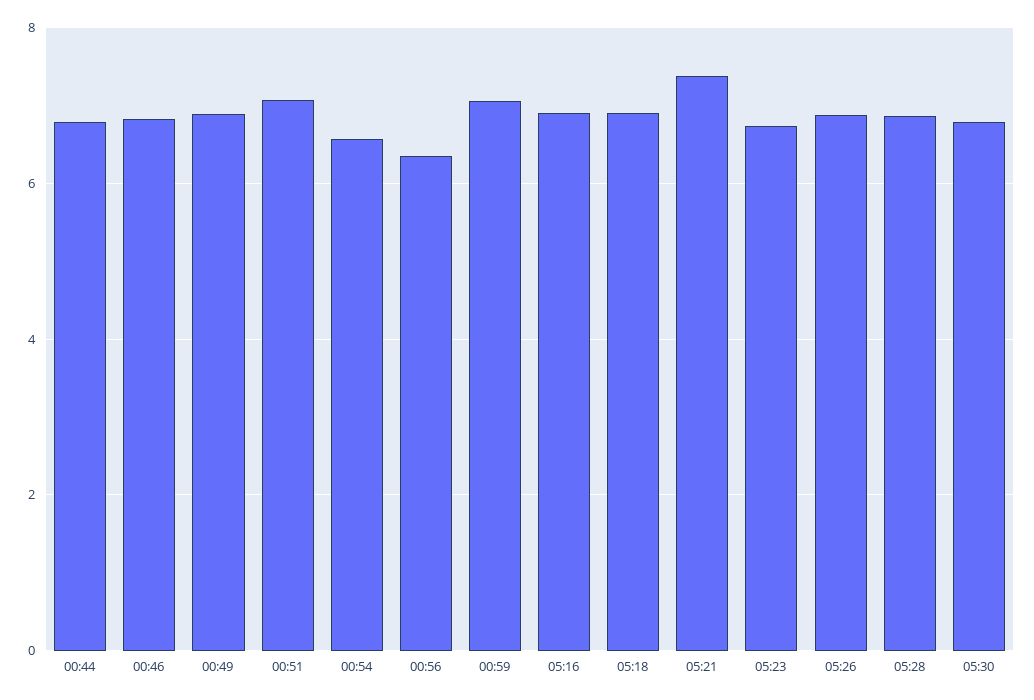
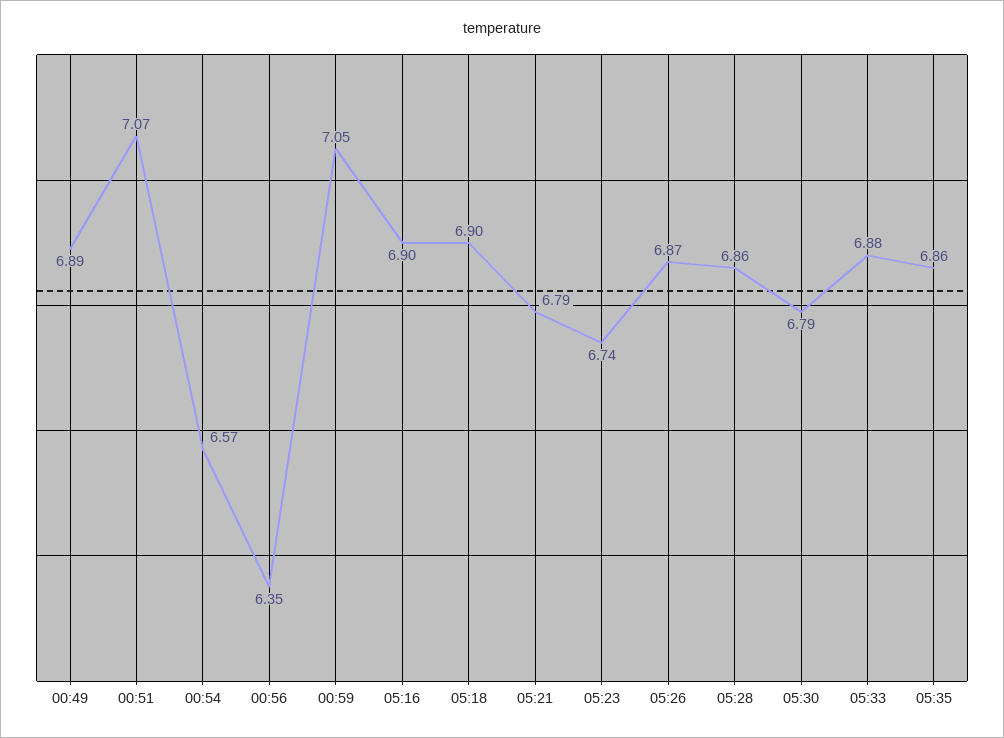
00:44: 6.8 -> none
00:46: 6.8 -> none
05:21: 7.4 -> 6.79
05:33: none -> 6.88
05:35: none -> 6.86

